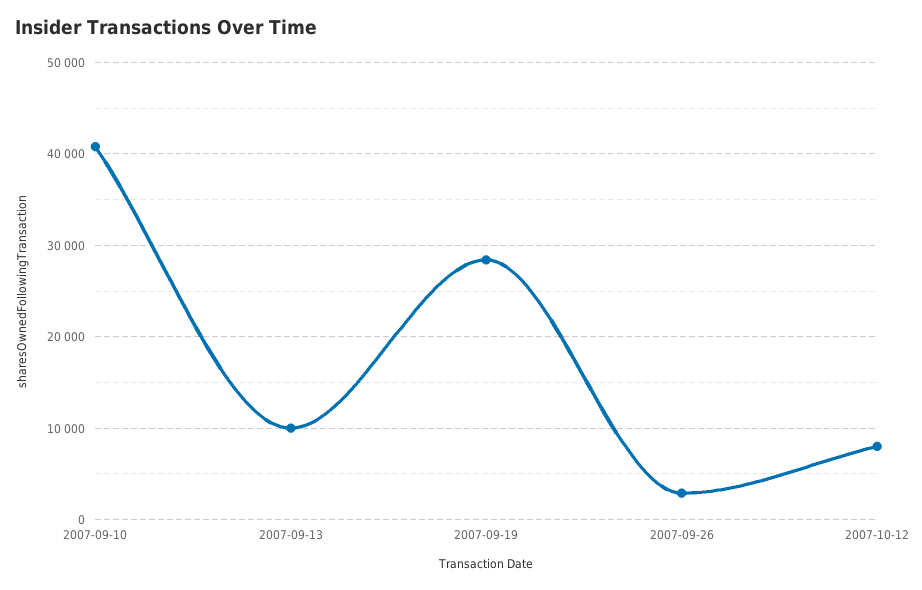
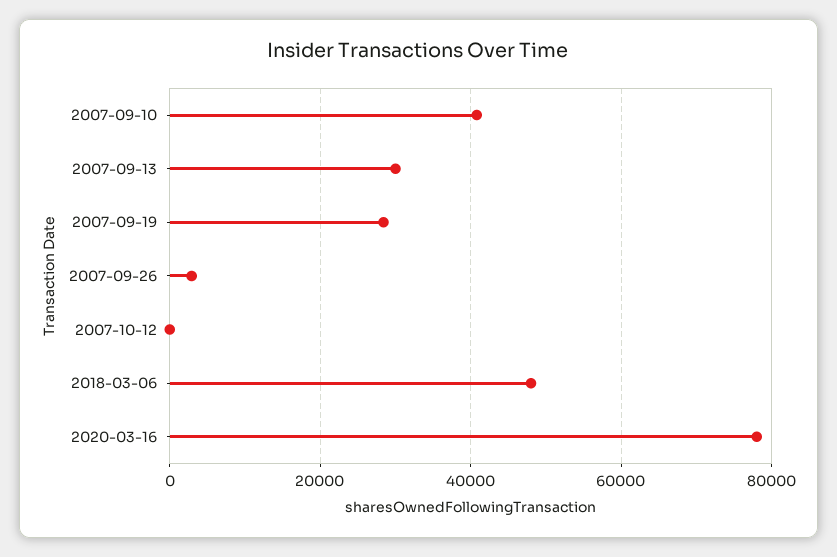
2007-09-13: 10000 -> 30000
2007-10-12: 8000 -> 0
2018-03-06: none -> 48000
2020-03-16: none -> 78000

